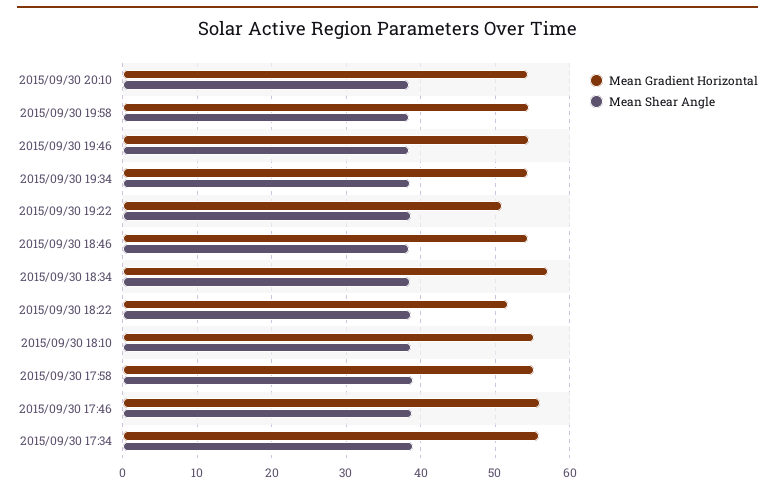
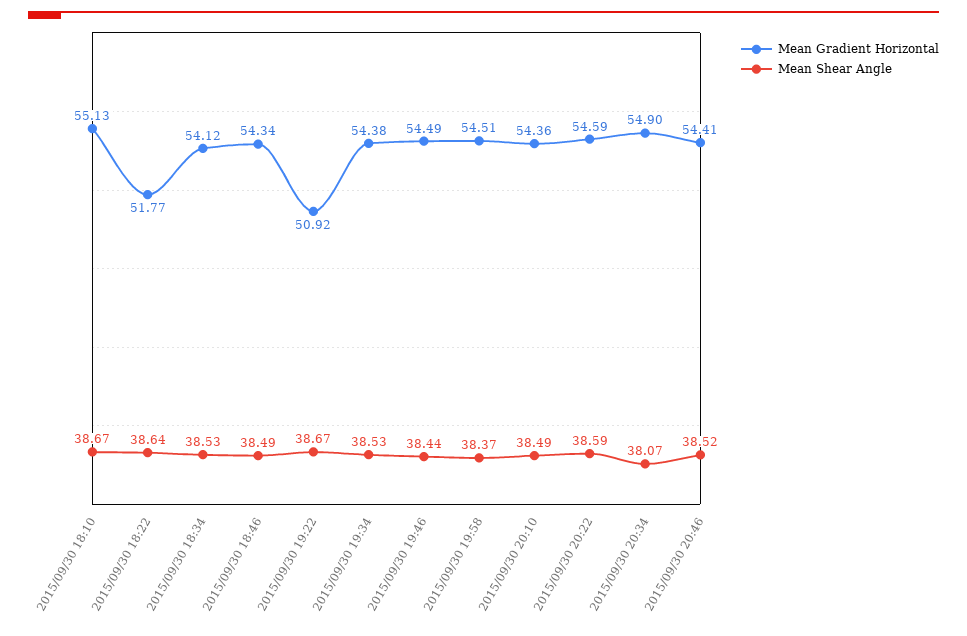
Mean Gradient Horizontal, 2015/09/30 18:34: 57 -> 54.12
Mean Gradient Horizontal, 2015/09/30 17:58: 55 -> none
Mean Shear Angle, 2015/09/30 17:58: 39 -> none
Mean Gradient Horizontal, 2015/09/30 17:46: 56 -> none
Mean Shear Angle, 2015/09/30 17:46: 39 -> none
Mean Gradient Horizontal, 2015/09/30 17:34: 56 -> none
Mean Shear Angle, 2015/09/30 17:34: 39 -> none
Mean Gradient Horizontal, 2015/09/30 20:22: none -> 54.59
Mean Shear Angle, 2015/09/30 20:22: none -> 38.59
Mean Gradient Horizontal, 2015/09/30 20:34: none -> 54.9
Mean Shear Angle, 2015/09/30 20:34: none -> 38.07
Mean Gradient Horizontal, 2015/09/30 20:46: none -> 54.41
Mean Shear Angle, 2015/09/30 20:46: none -> 38.52

